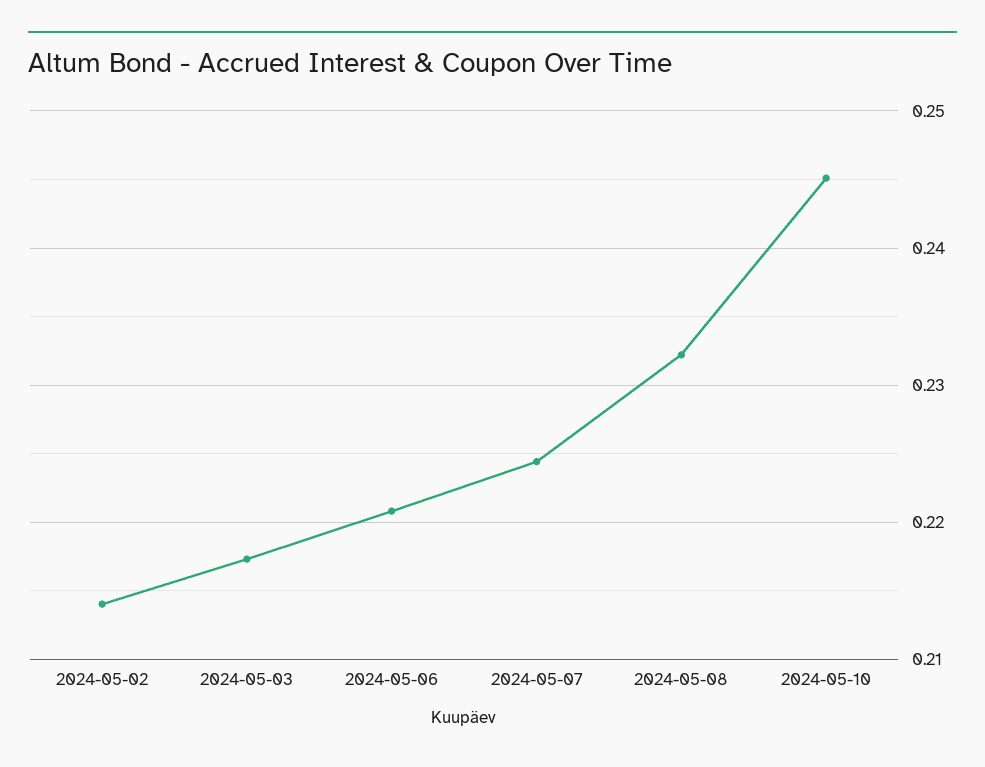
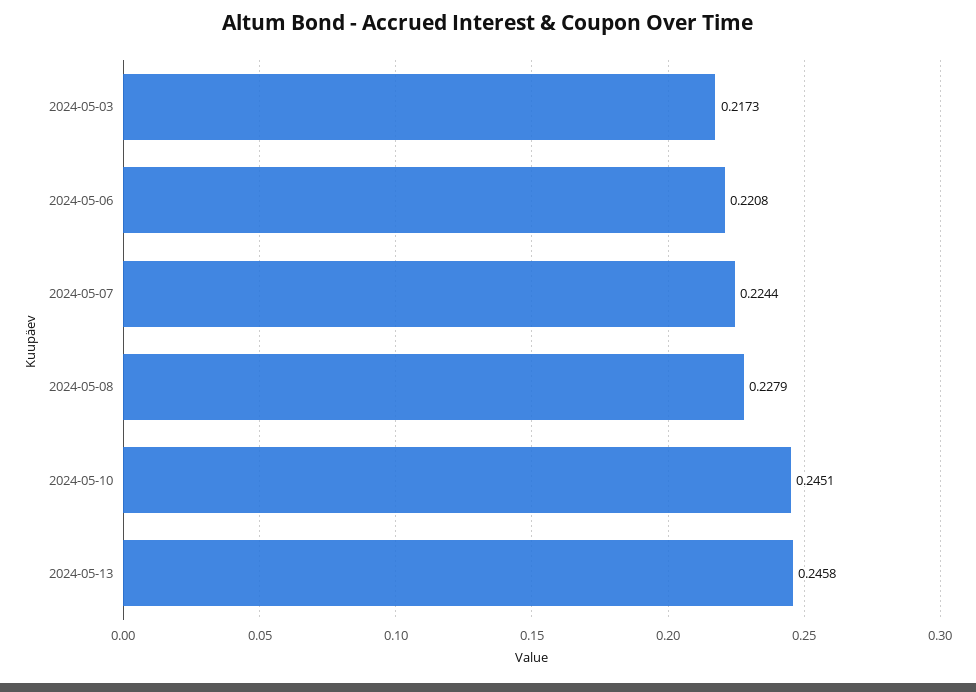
2024-05-02: 0.214 -> none
2024-05-08: 0.232 -> 0.2279
2024-05-13: none -> 0.2458

